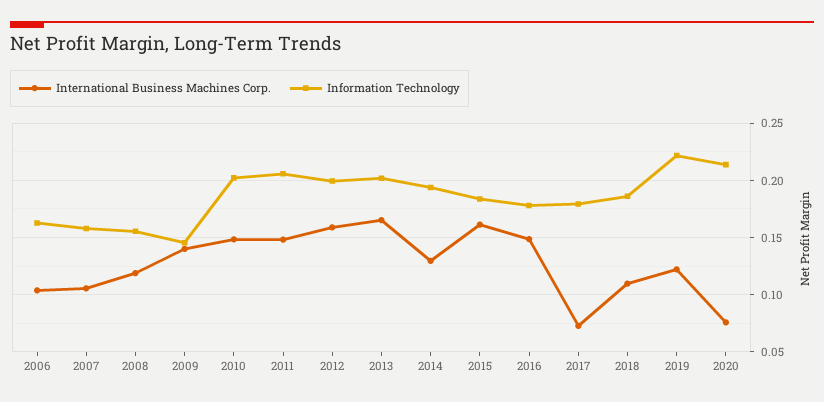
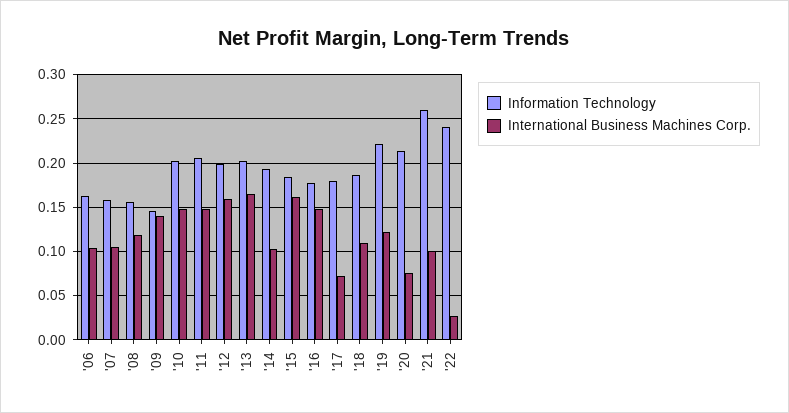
International Business Machines Corp., 2014: 0.13 -> 0.1
Information Technology, '21: none -> 0.26
International Business Machines Corp., '21: none -> 0.1
Information Technology, '22: none -> 0.24
International Business Machines Corp., '22: none -> 0.03

